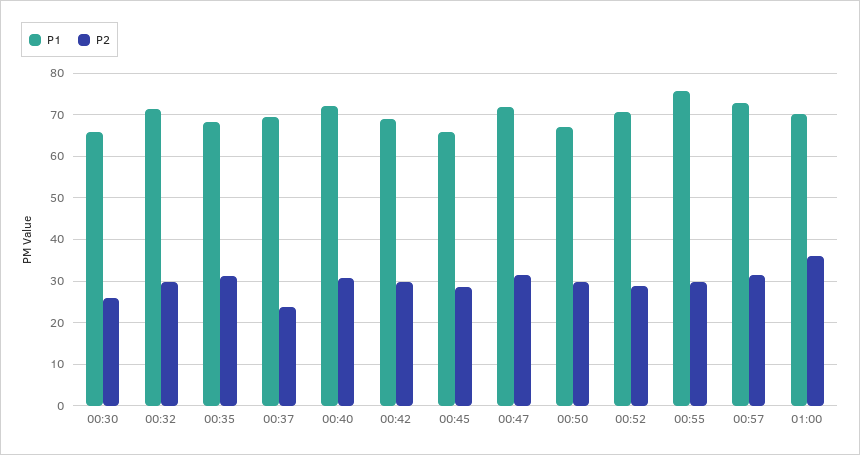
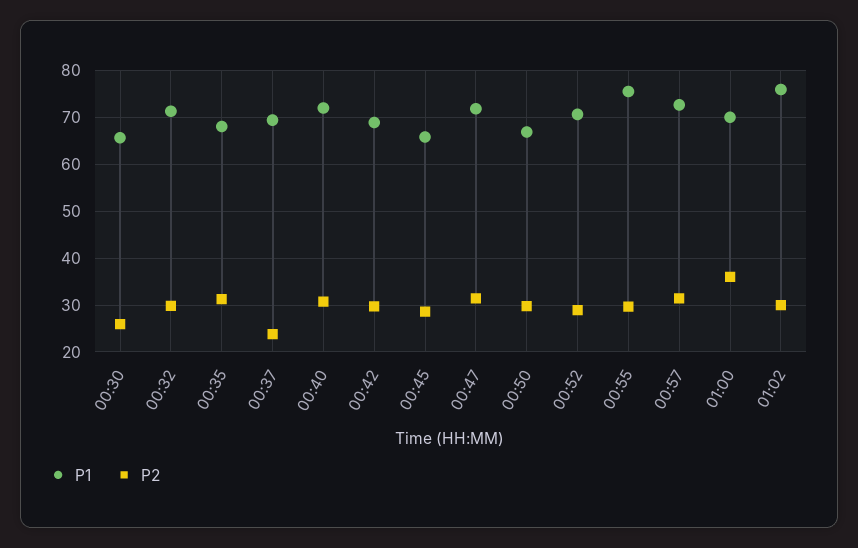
P1, 01:02: none -> 76
P2, 01:02: none -> 30

